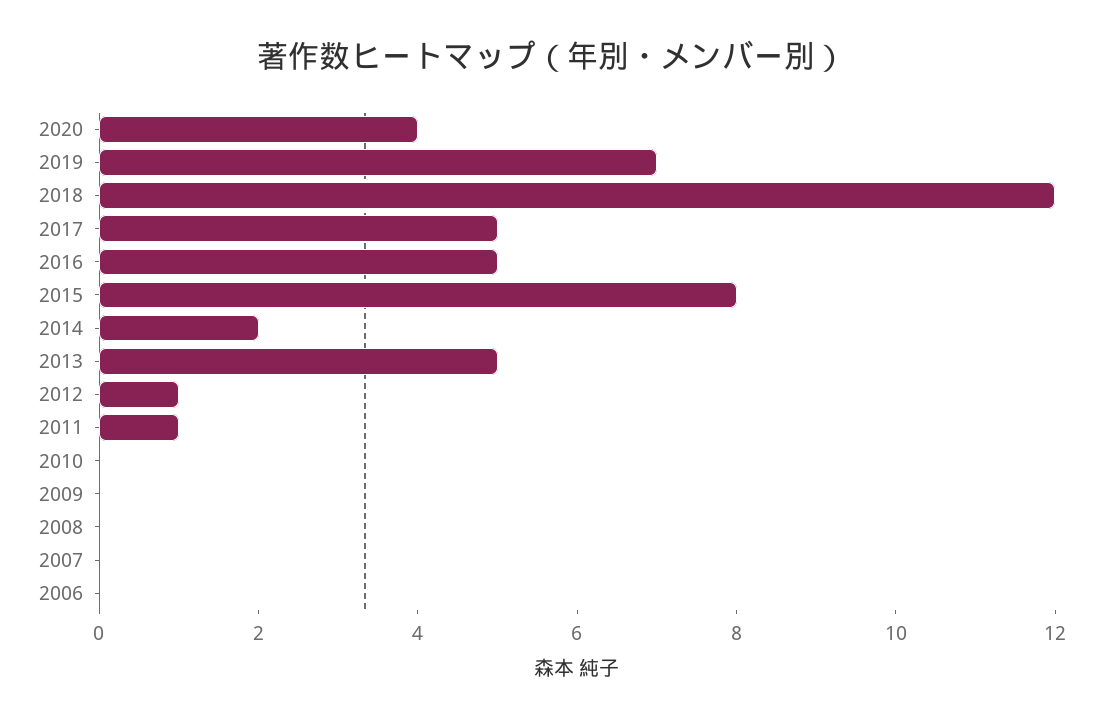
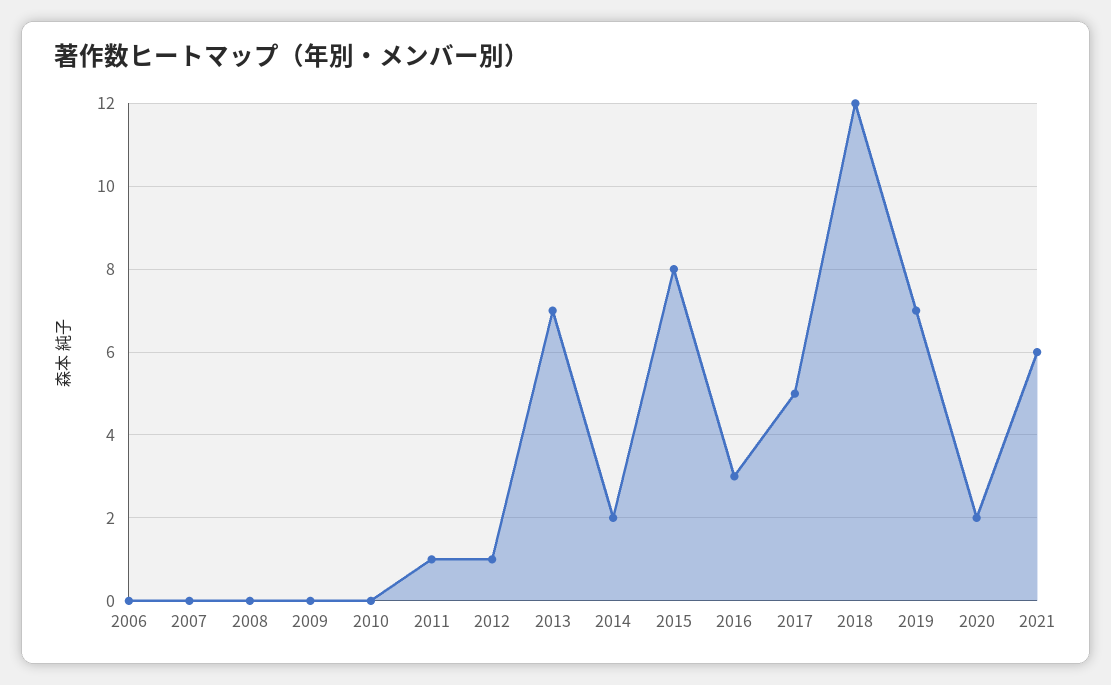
2020: 4 -> 2
2016: 5 -> 3
2013: 5 -> 7
2021: none -> 6

